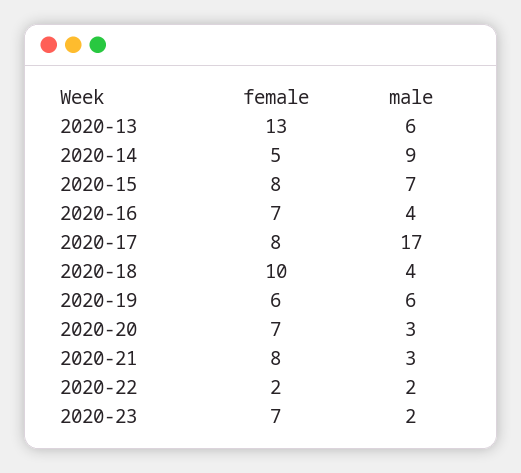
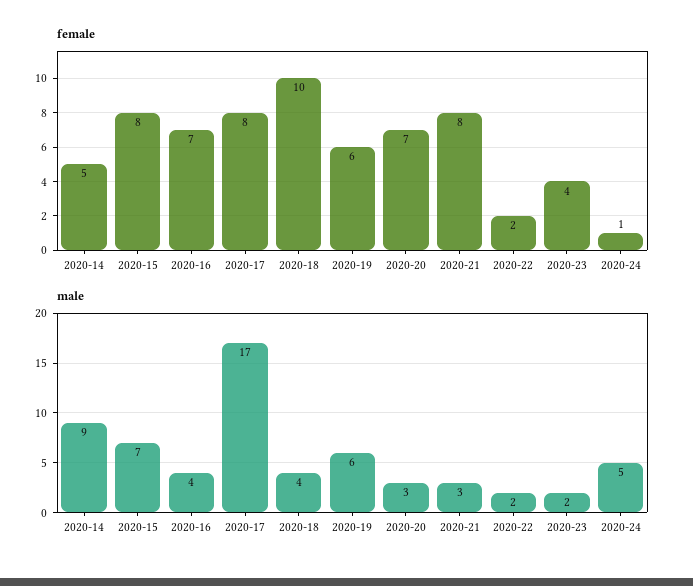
female, 2020-13: 13 -> none
male, 2020-13: 6 -> none
female, 2020-23: 7 -> 4
female, 2020-24: none -> 1
male, 2020-24: none -> 5

